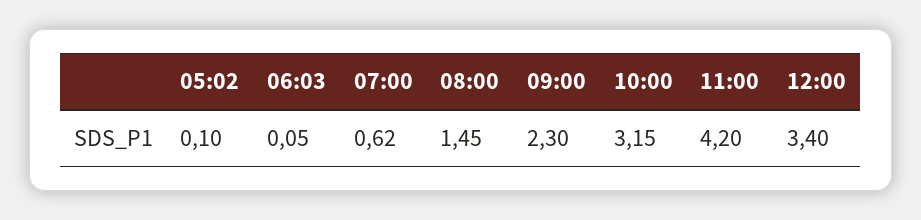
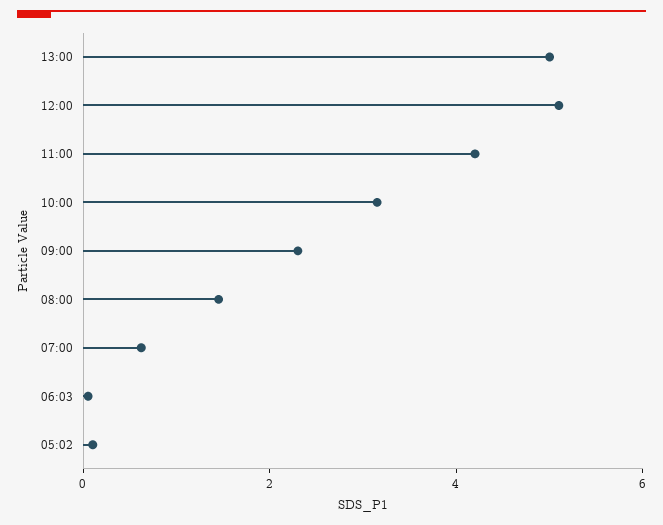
12:00: 3.4 -> 5
13:00: none -> 5

